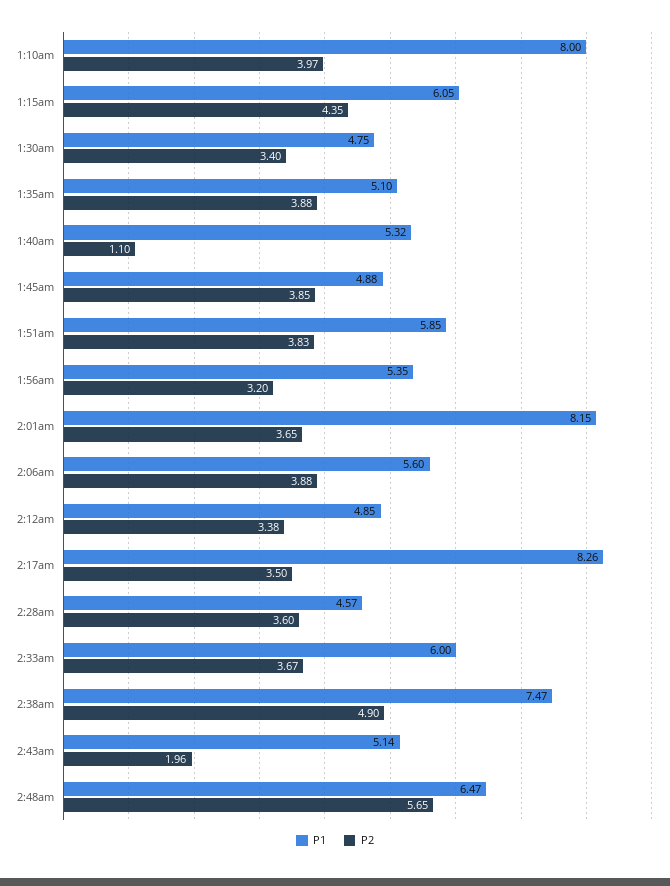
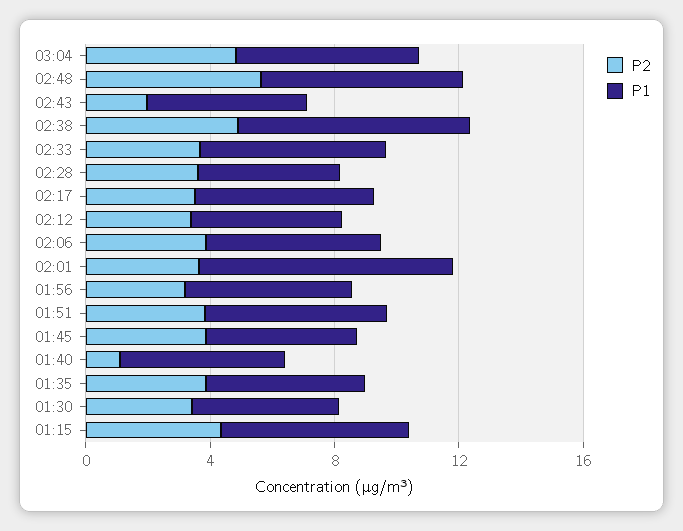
P1, 1:10am: 8 -> none
P2, 1:10am: 3.97 -> none
P1, 2:17am: 8.26 -> 6
P2, 03:04: none -> 5
P1, 03:04: none -> 6

